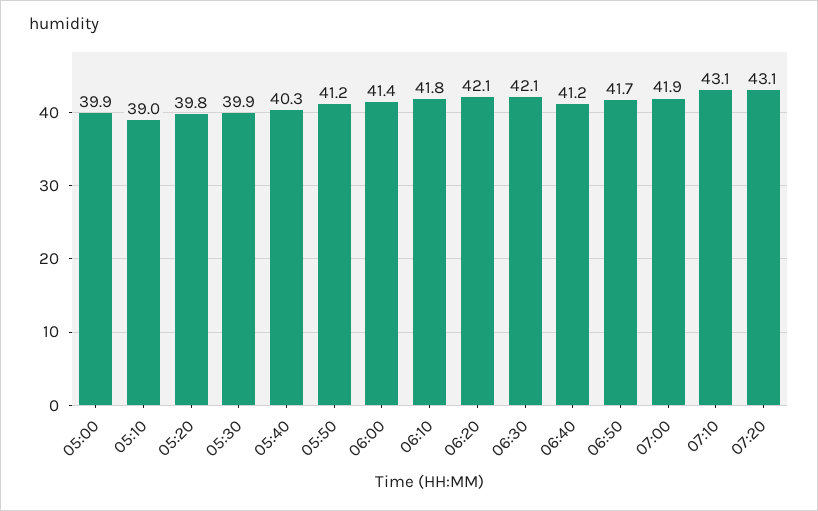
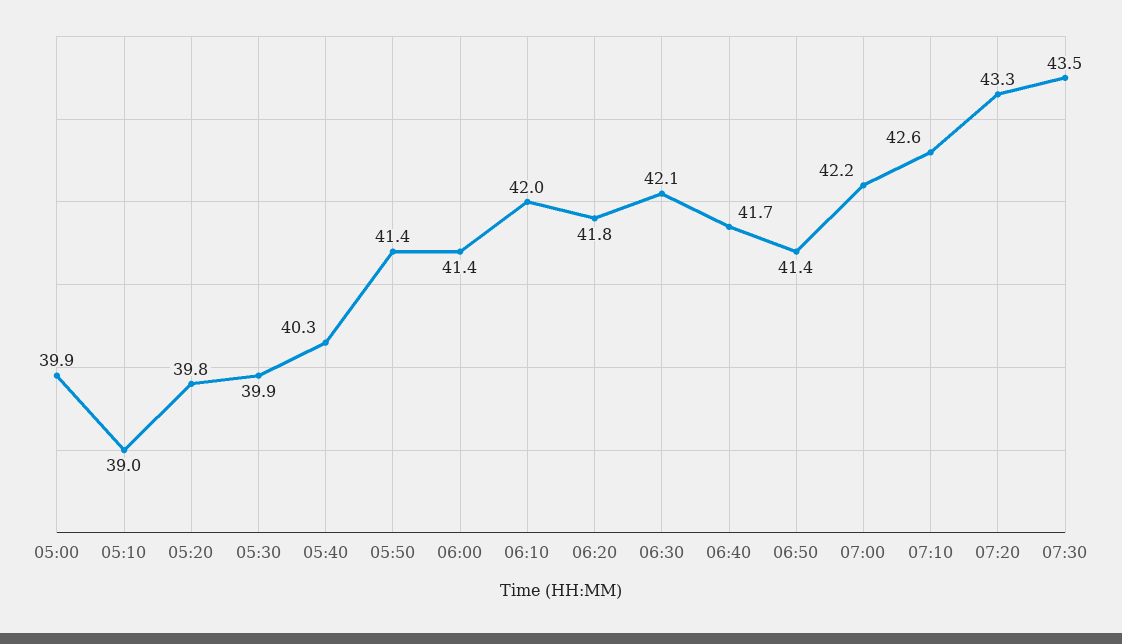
05:50: 41.2 -> 41.4
06:10: 41.8 -> 42
06:20: 42.1 -> 41.8
06:40: 41.2 -> 41.7
06:50: 41.7 -> 41.4
07:00: 41.9 -> 42.2
07:10: 43.1 -> 42.6
07:20: 43.1 -> 43.3
07:30: none -> 43.5

